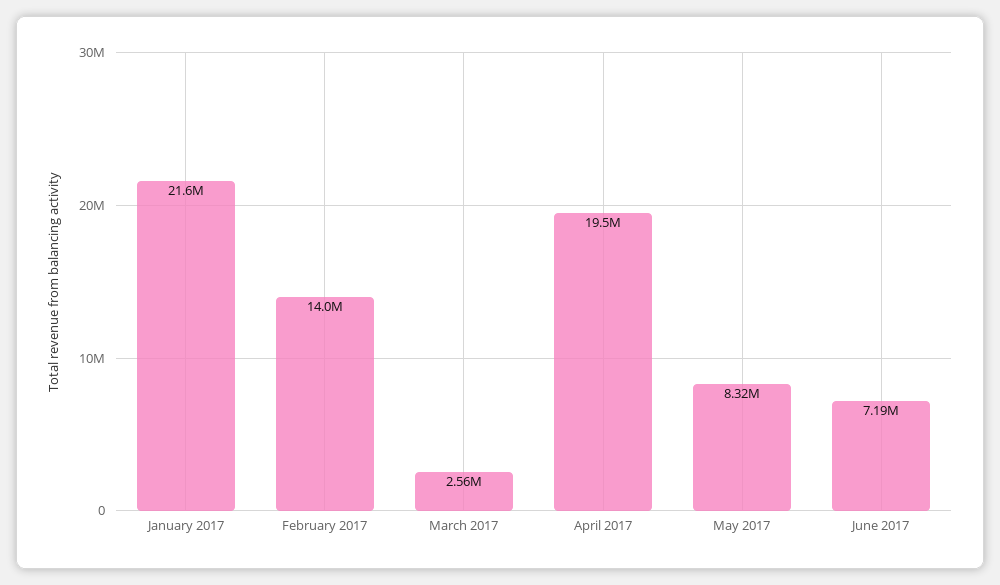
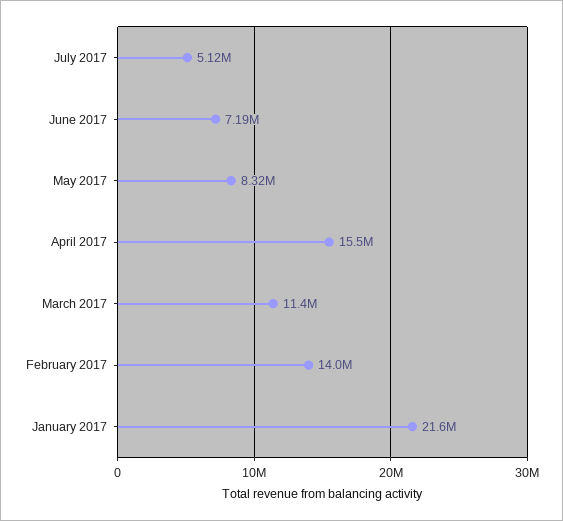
March 2017: 2560000 -> 11400000
April 2017: 19500000 -> 15500000
July 2017: none -> 5120000

